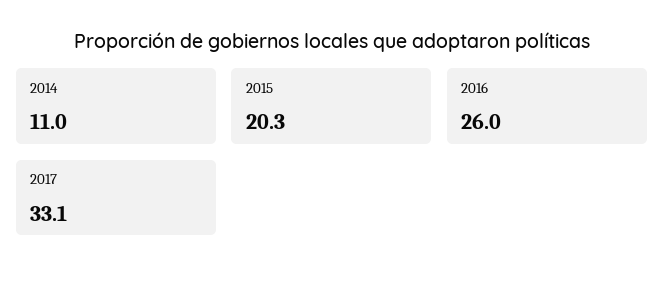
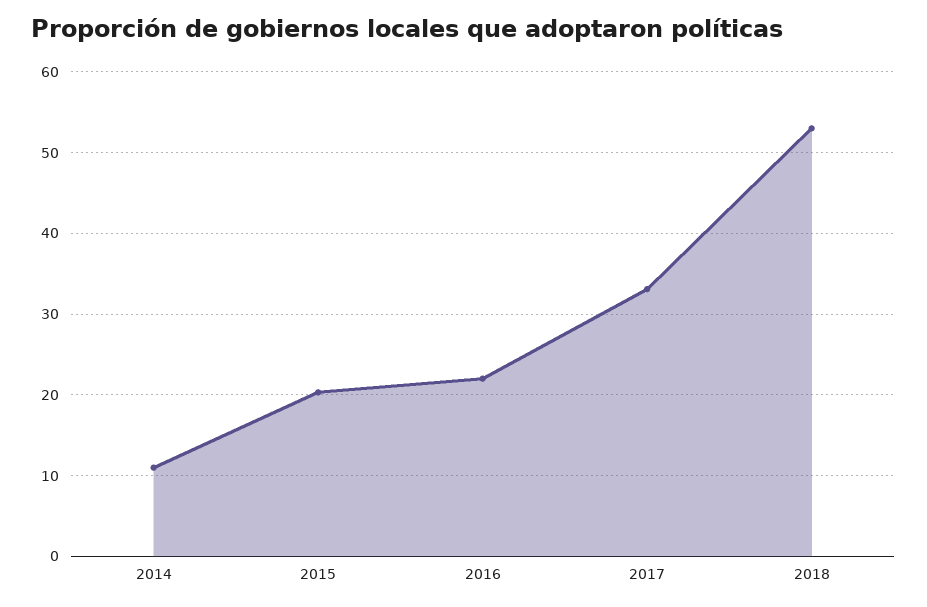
2016: 26 -> 22
2018: none -> 53

